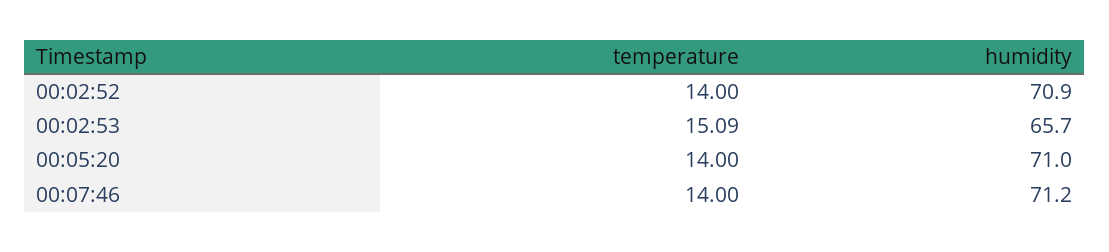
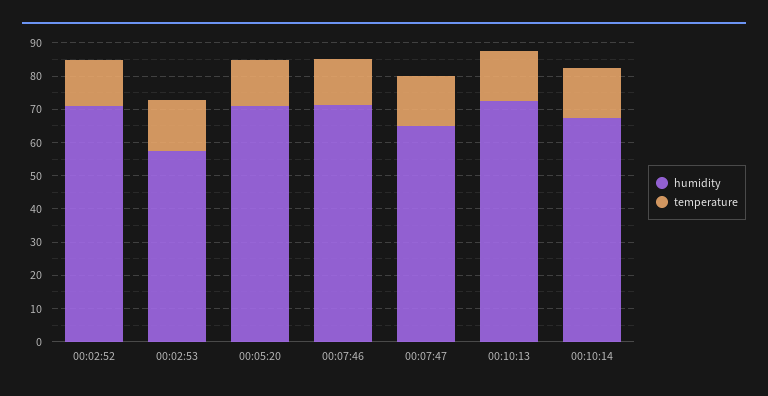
humidity, 00:02:53: 65.7 -> 57.5
humidity, 00:07:47: none -> 65
temperature, 00:07:47: none -> 15
humidity, 00:10:13: none -> 72.5
temperature, 00:10:13: none -> 15
humidity, 00:10:14: none -> 67.5
temperature, 00:10:14: none -> 15

